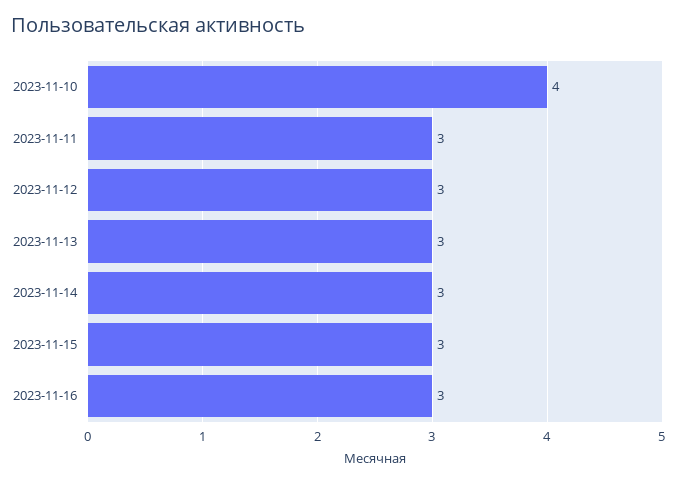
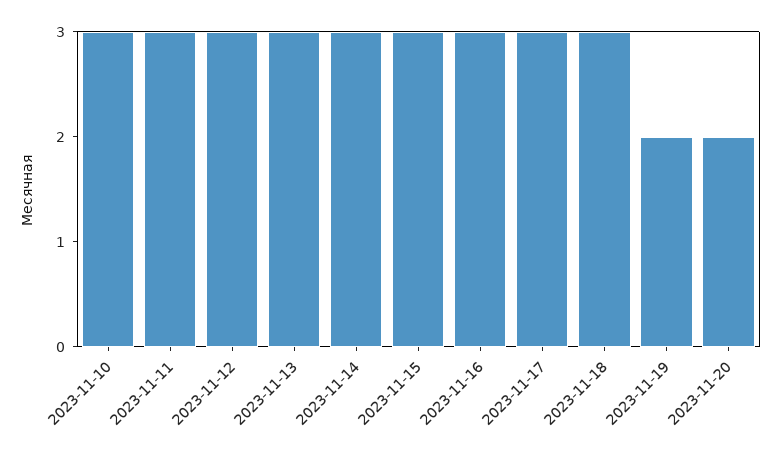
2023-11-10: 4 -> 3
2023-11-17: none -> 3
2023-11-18: none -> 3
2023-11-19: none -> 2
2023-11-20: none -> 2

